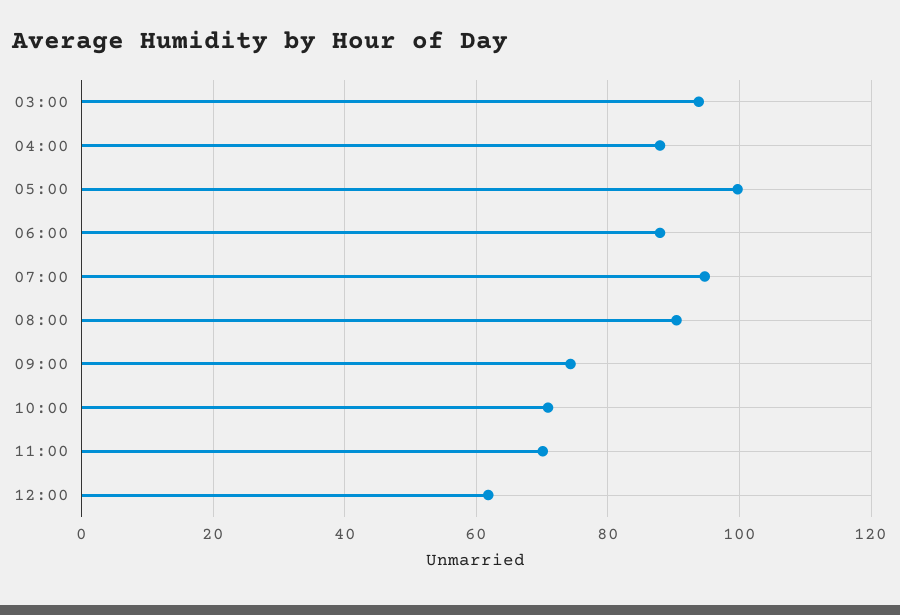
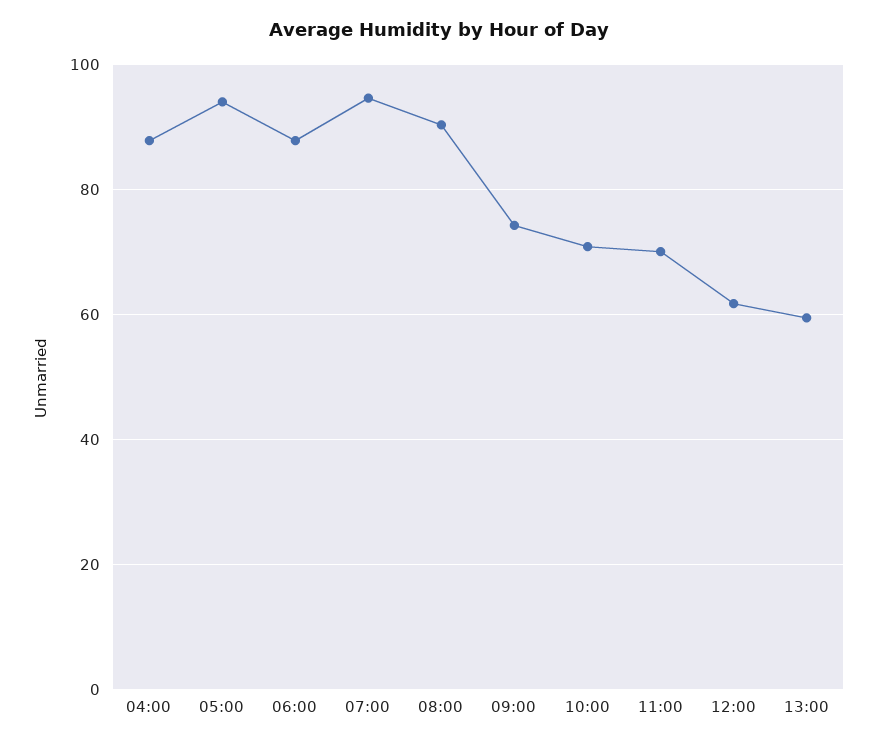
03:00: 94 -> none
05:00: 100 -> 94
13:00: none -> 60

